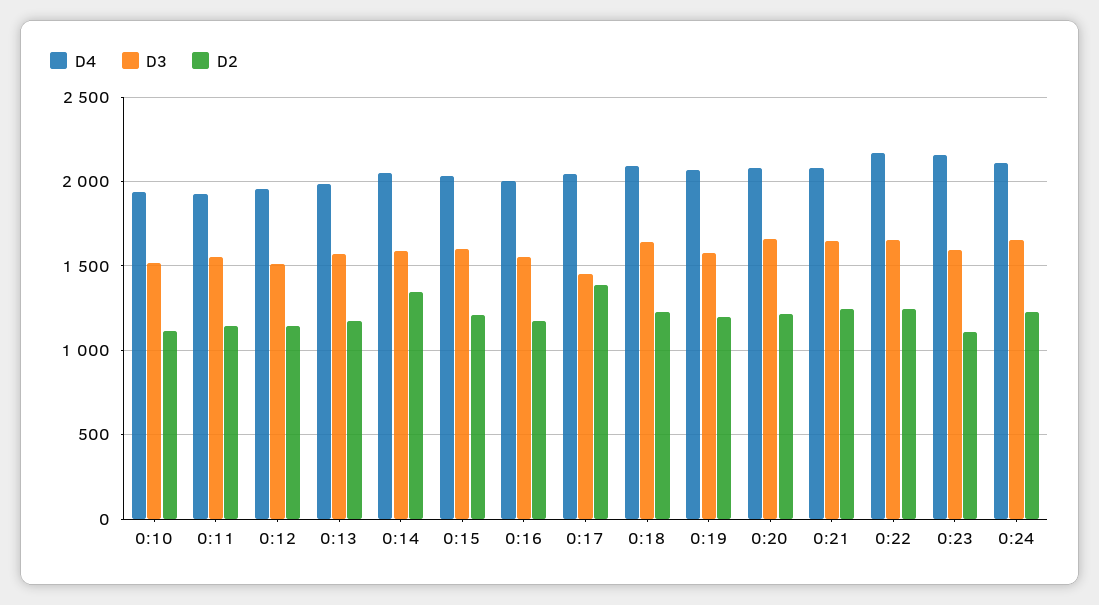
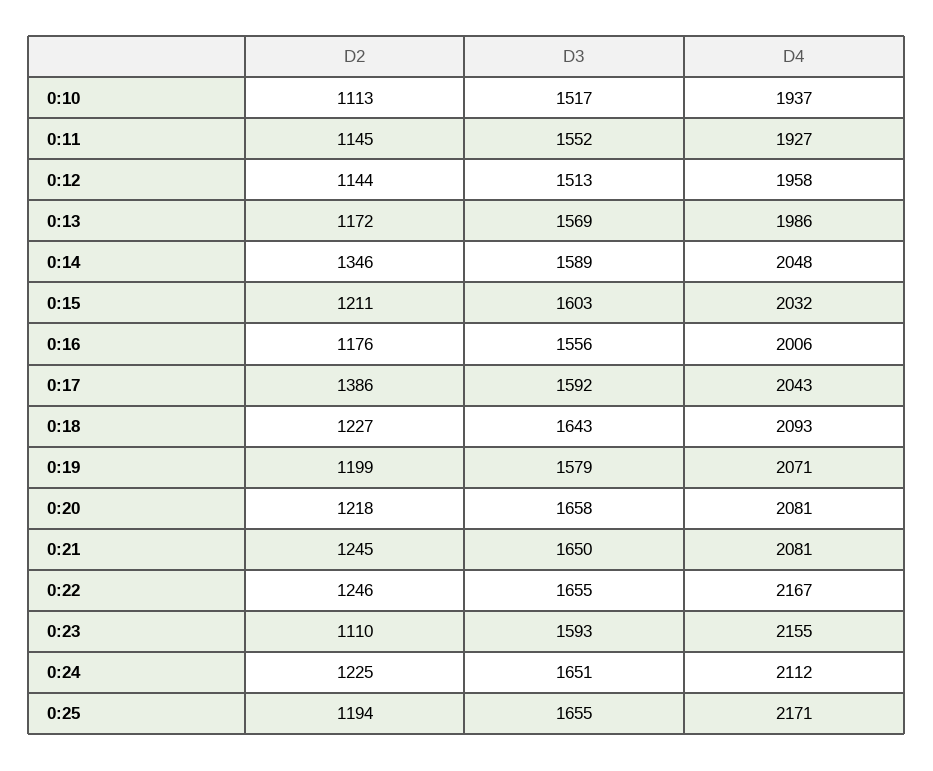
D3, 0:17: 1450 -> 1592
D2, 0:25: none -> 1194
D3, 0:25: none -> 1655
D4, 0:25: none -> 2171

